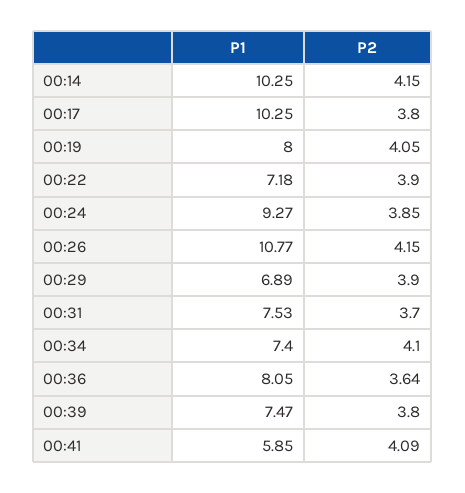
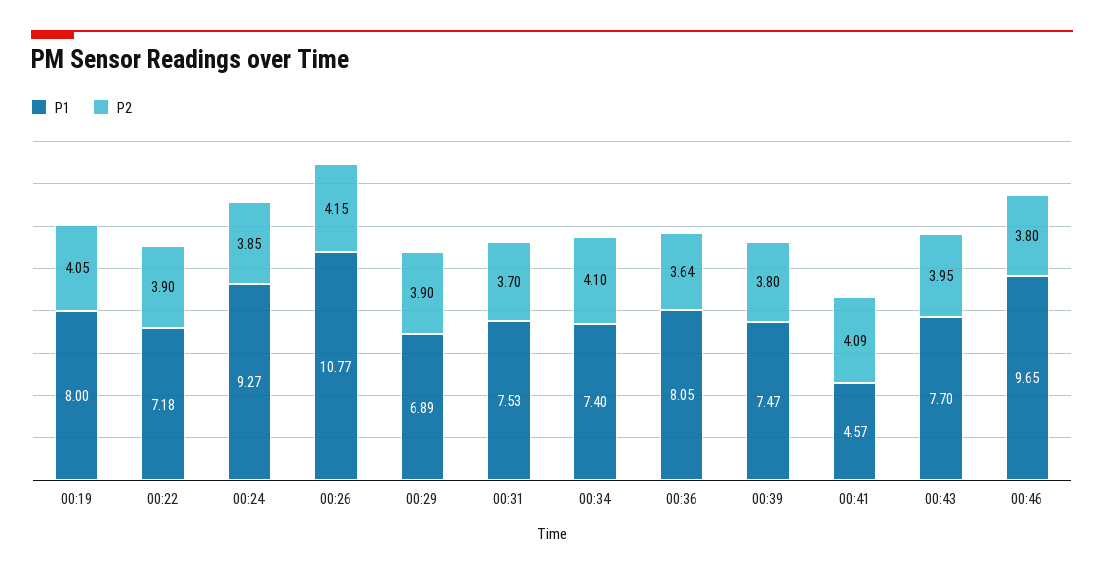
P1, 00:14: 10.25 -> none
P2, 00:14: 4.15 -> none
P1, 00:17: 10.25 -> none
P2, 00:17: 3.8 -> none
P1, 00:41: 5.85 -> 4.57
P1, 00:43: none -> 7.7
P2, 00:43: none -> 3.95
P1, 00:46: none -> 9.65
P2, 00:46: none -> 3.8

